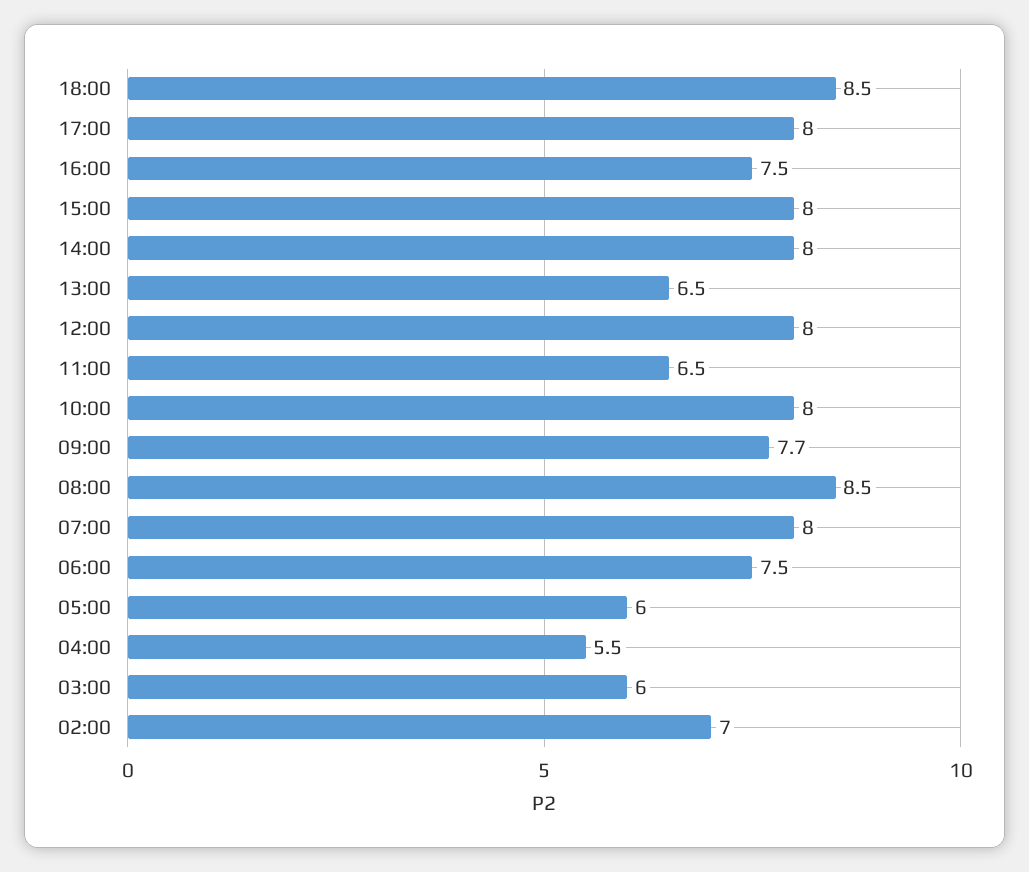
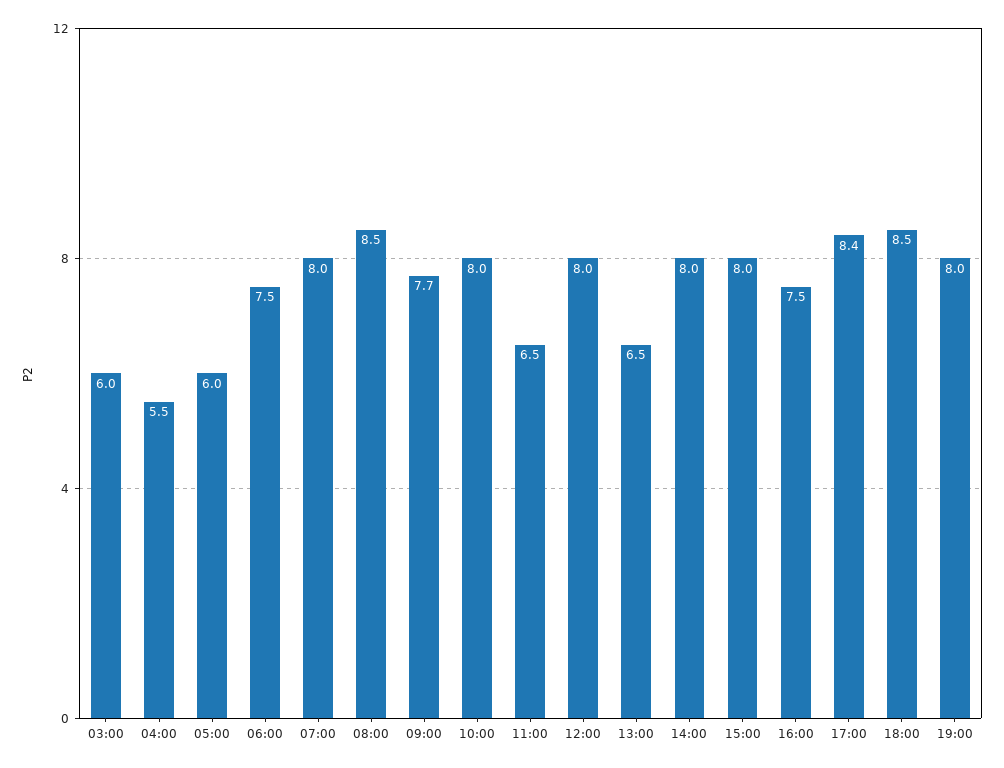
17:00: 8 -> 8.4
02:00: 7 -> none
19:00: none -> 8

